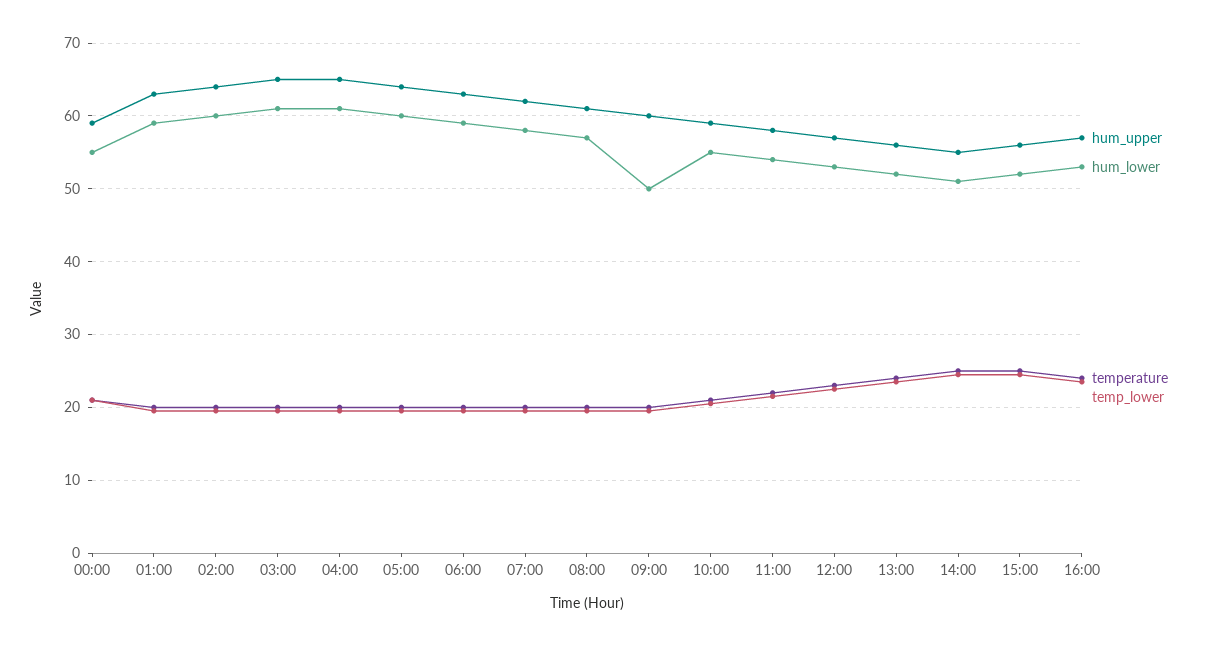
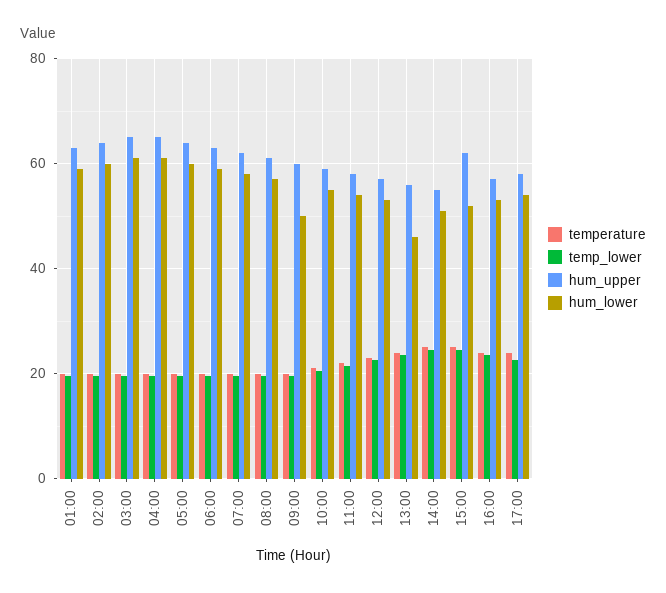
hum_upper, 00:00: 59 -> none
hum_lower, 00:00: 55 -> none
temperature, 00:00: 21 -> none
temp_lower, 00:00: 21 -> none
hum_lower, 13:00: 52 -> 46
hum_upper, 15:00: 56 -> 62
temperature, 17:00: none -> 24
temp_lower, 17:00: none -> 22
hum_upper, 17:00: none -> 58
hum_lower, 17:00: none -> 54

